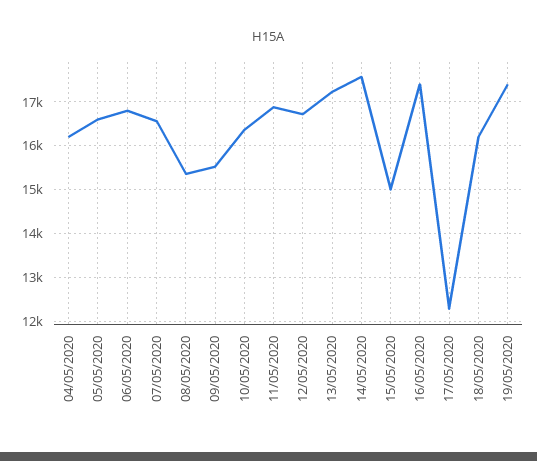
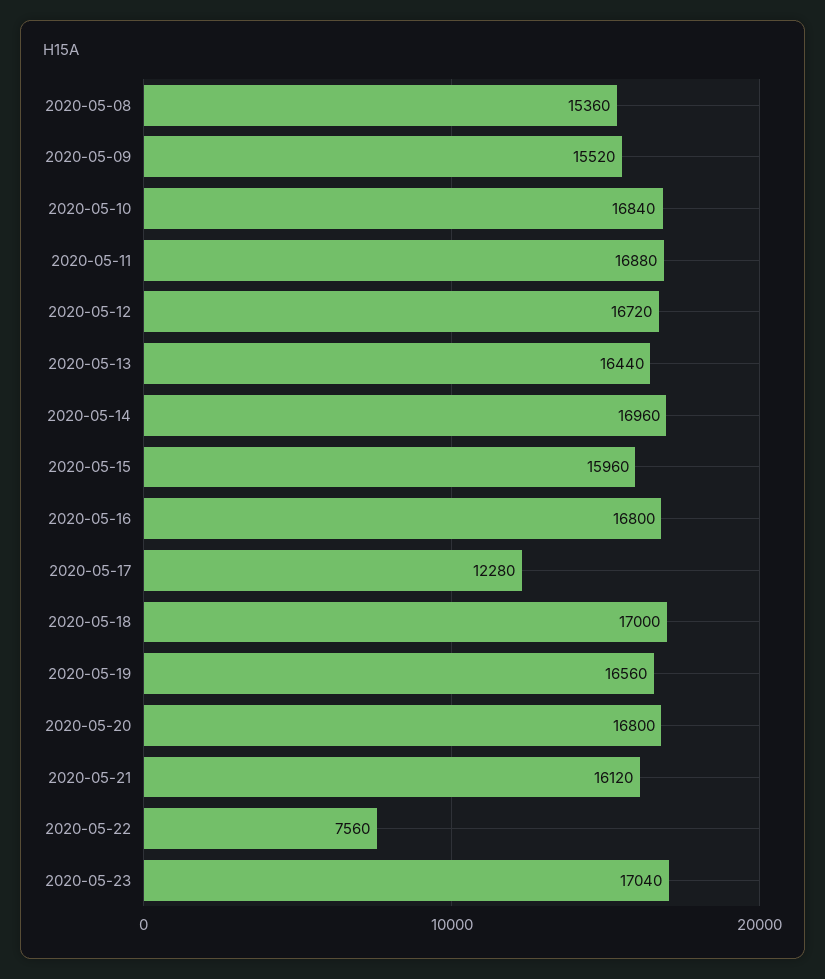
04/05/2020: 16200 -> none
05/05/2020: 16600 -> none
06/05/2020: 16800 -> none
07/05/2020: 16600 -> none
10/05/2020: 16400 -> 16840
13/05/2020: 17200 -> 16440
14/05/2020: 17600 -> 16960
15/05/2020: 15000 -> 15960
16/05/2020: 17400 -> 16800
18/05/2020: 16200 -> 17000
19/05/2020: 17400 -> 16560
2020-05-20: none -> 16800
2020-05-21: none -> 16120
2020-05-22: none -> 7560
2020-05-23: none -> 17040

